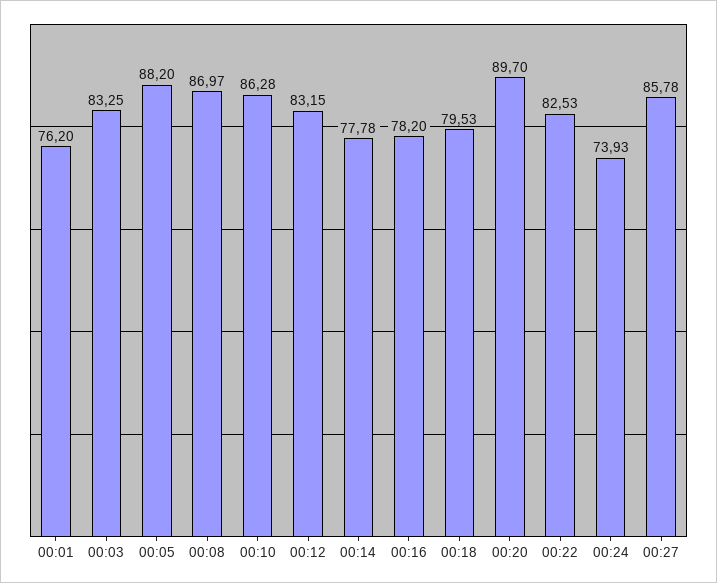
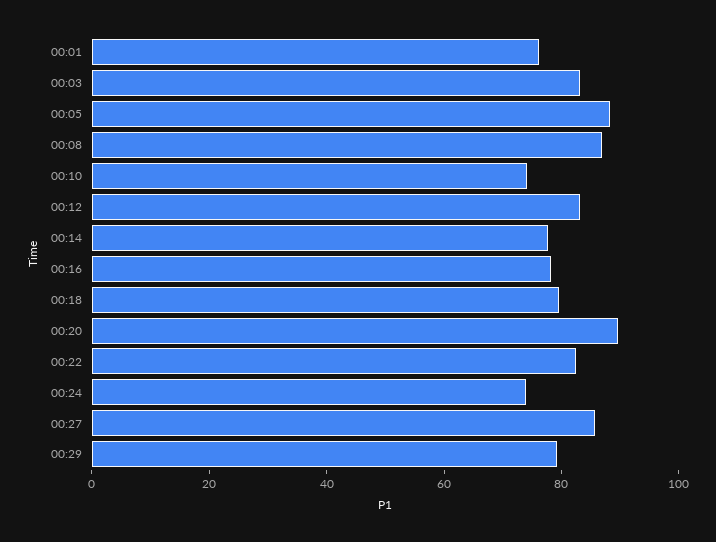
00:10: 86.28 -> 75
00:29: none -> 80

